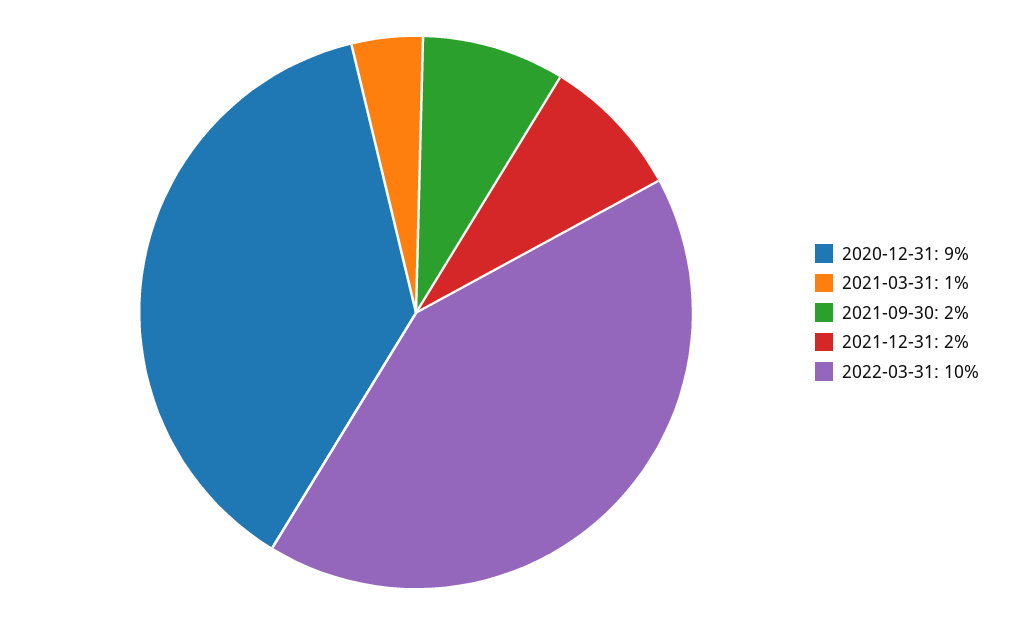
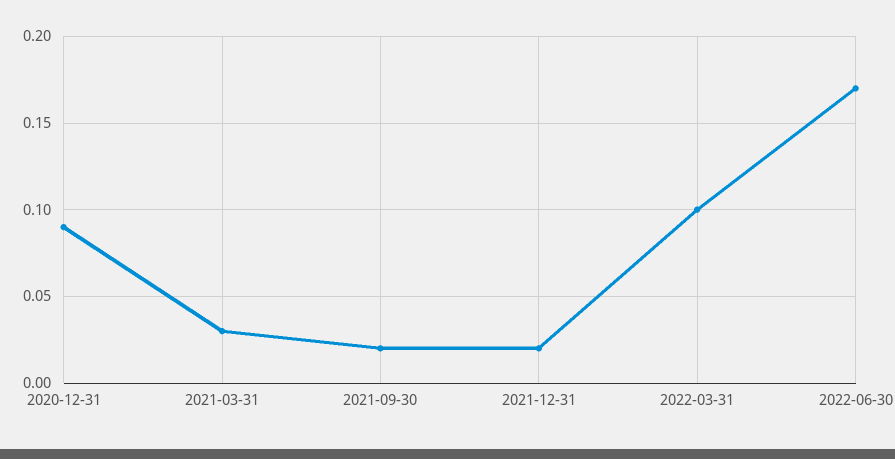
2021-03-31: 0.01 -> 0.03
2022-06-30: none -> 0.17

